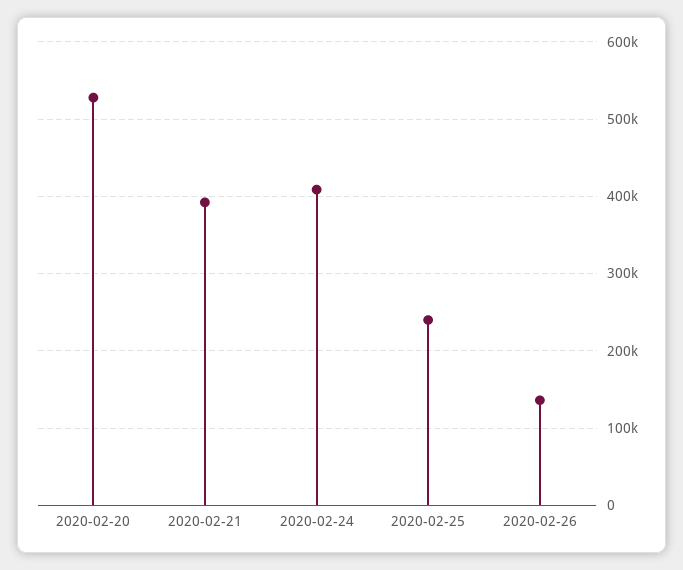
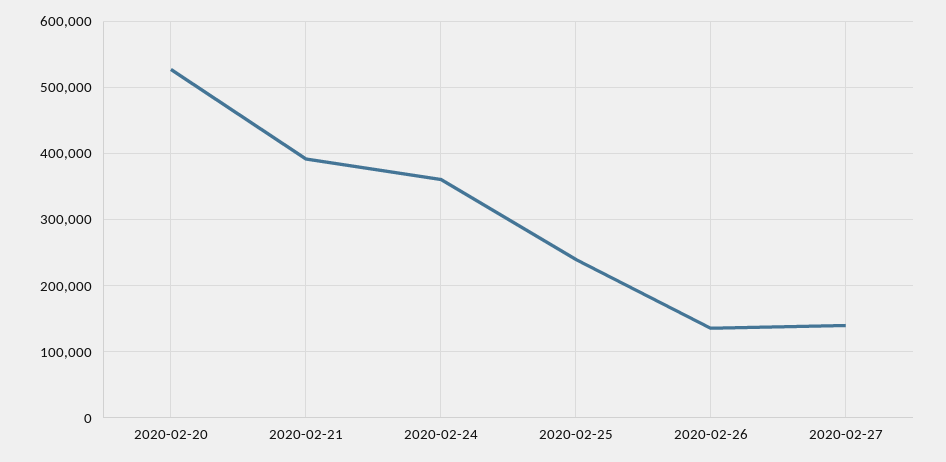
2020-02-24: 410000 -> 360000
2020-02-27: none -> 140000

